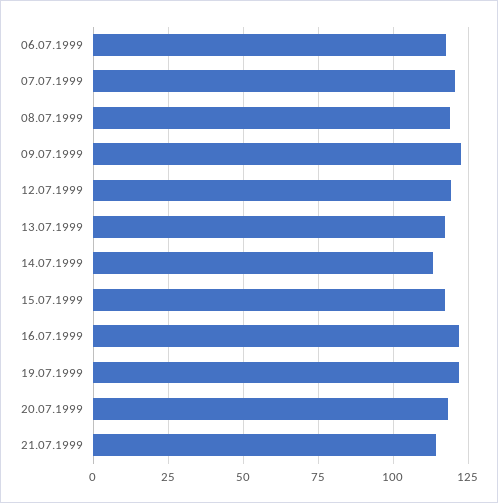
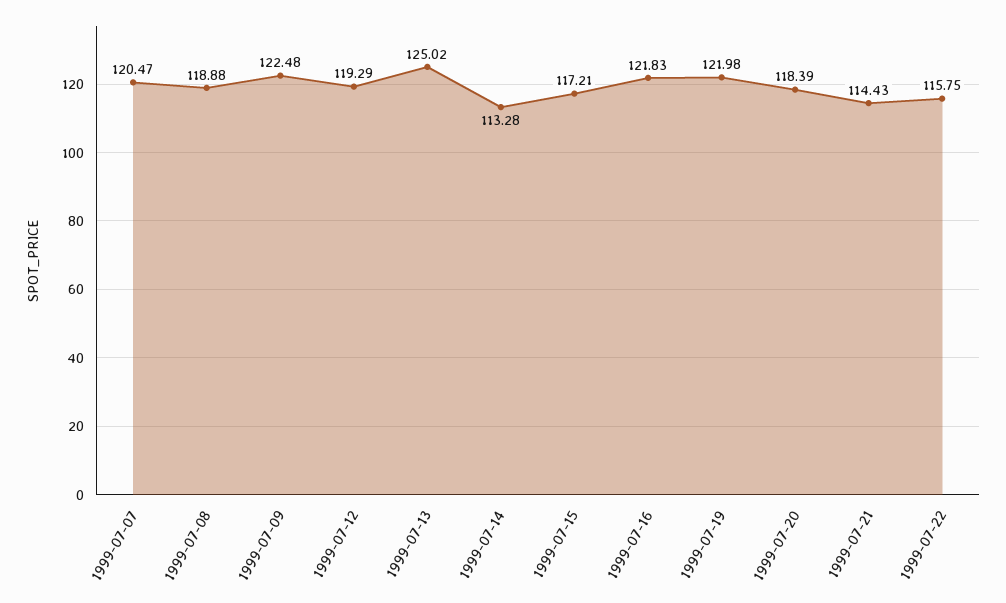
06.07.1999: 117.5 -> none
13.07.1999: 117.5 -> 125.02
1999-07-22: none -> 115.75

